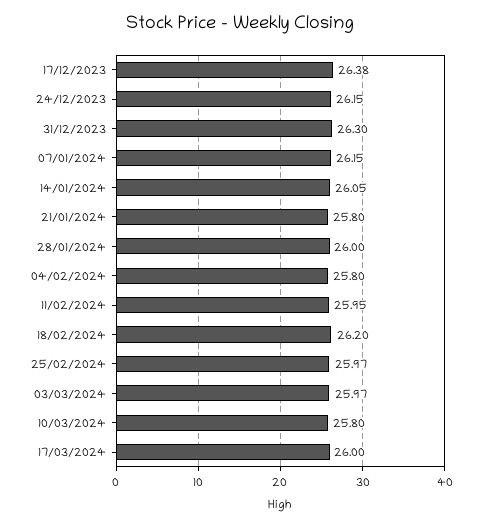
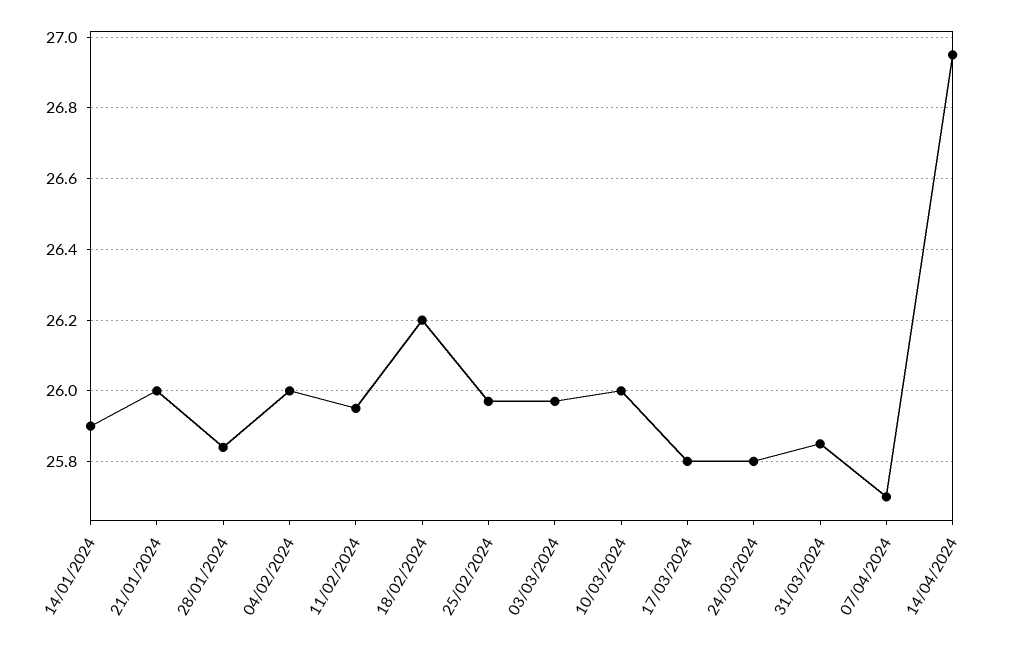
17/12/2023: 26.38 -> none
24/12/2023: 26.15 -> none
31/12/2023: 26.3 -> none
07/01/2024: 26.15 -> none
14/01/2024: 26.05 -> 25.9
21/01/2024: 25.8 -> 26
28/01/2024: 26 -> 25.85
04/02/2024: 25.8 -> 26
10/03/2024: 25.8 -> 26
17/03/2024: 26 -> 25.8
24/03/2024: none -> 25.8
31/03/2024: none -> 25.85
07/04/2024: none -> 25.7
14/04/2024: none -> 26.95

